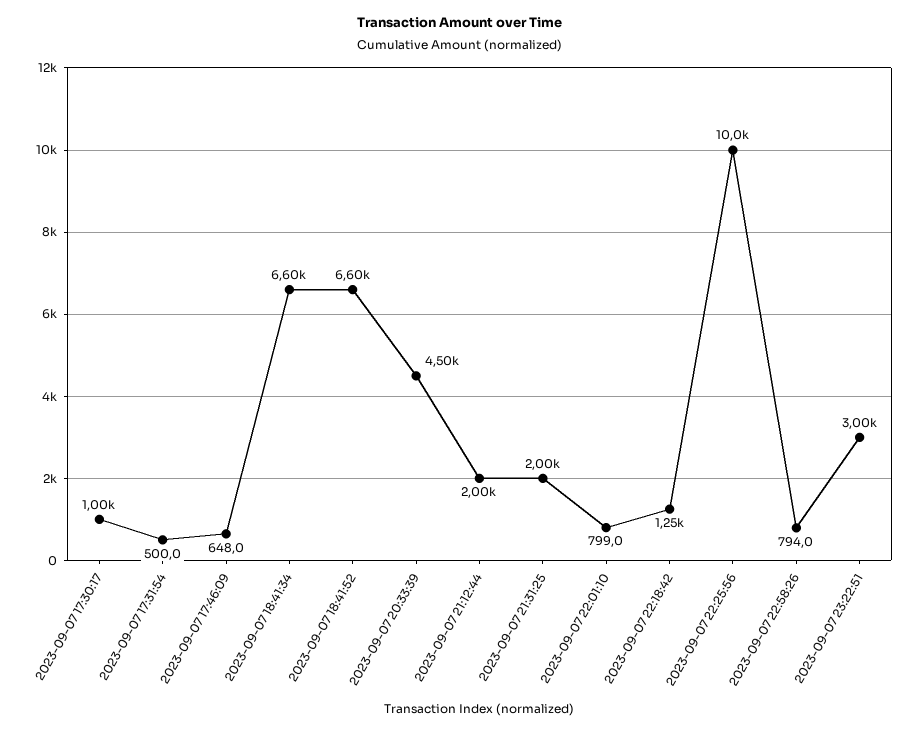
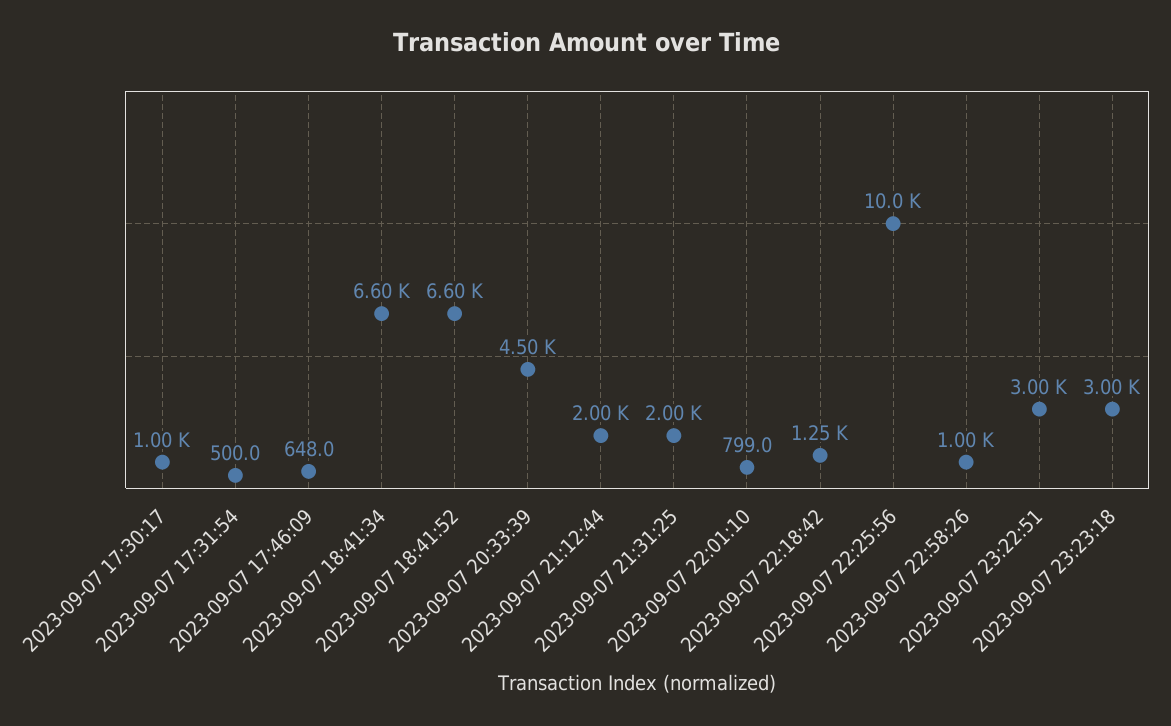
2023-09-07 22:58:26: 794 -> 1000
2023-09-07 23:23:18: none -> 3000

